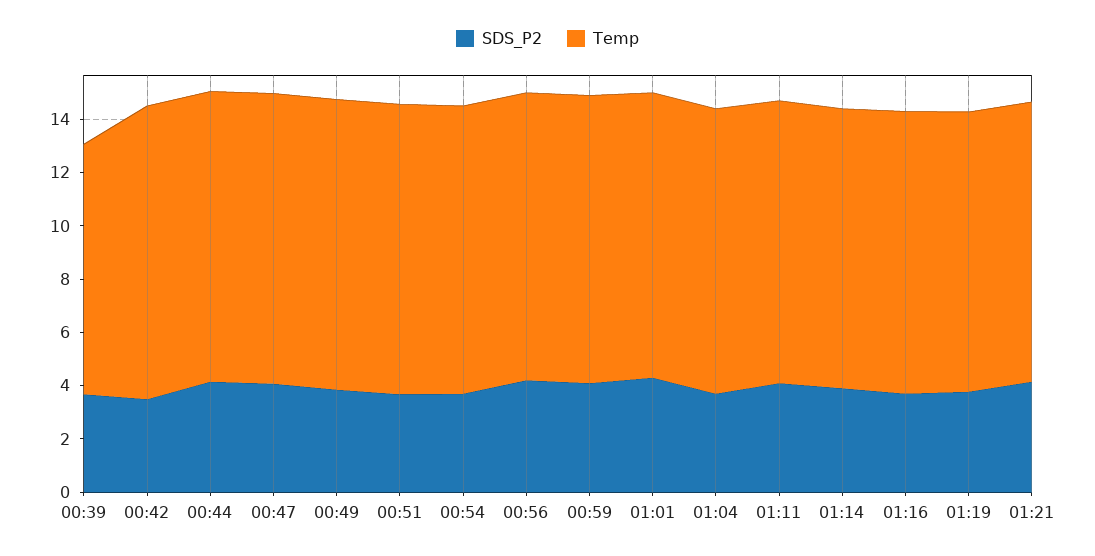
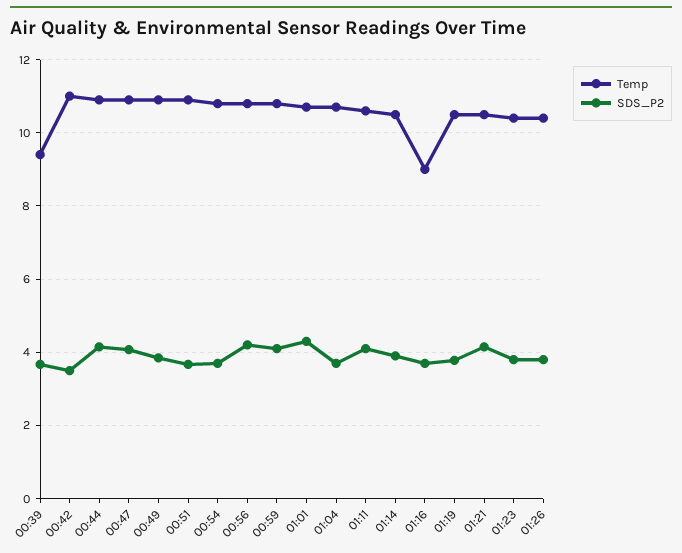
Temp, 01:16: 10.5 -> 9
Temp, 01:23: none -> 10.4
SDS_P2, 01:23: none -> 3.8
Temp, 01:26: none -> 10.4
SDS_P2, 01:26: none -> 3.8

